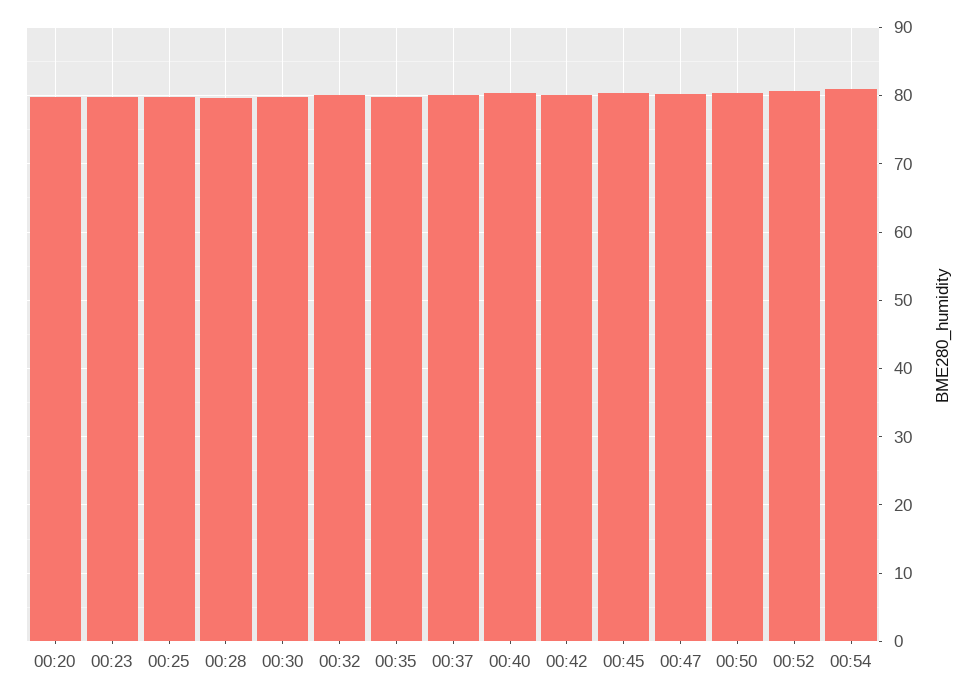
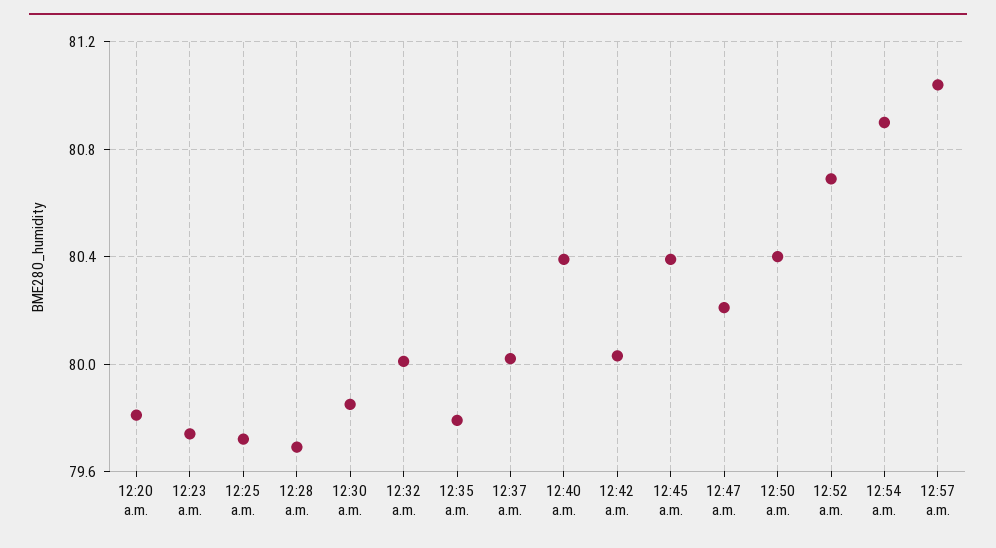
12:57 a.m.: none -> 81.05

